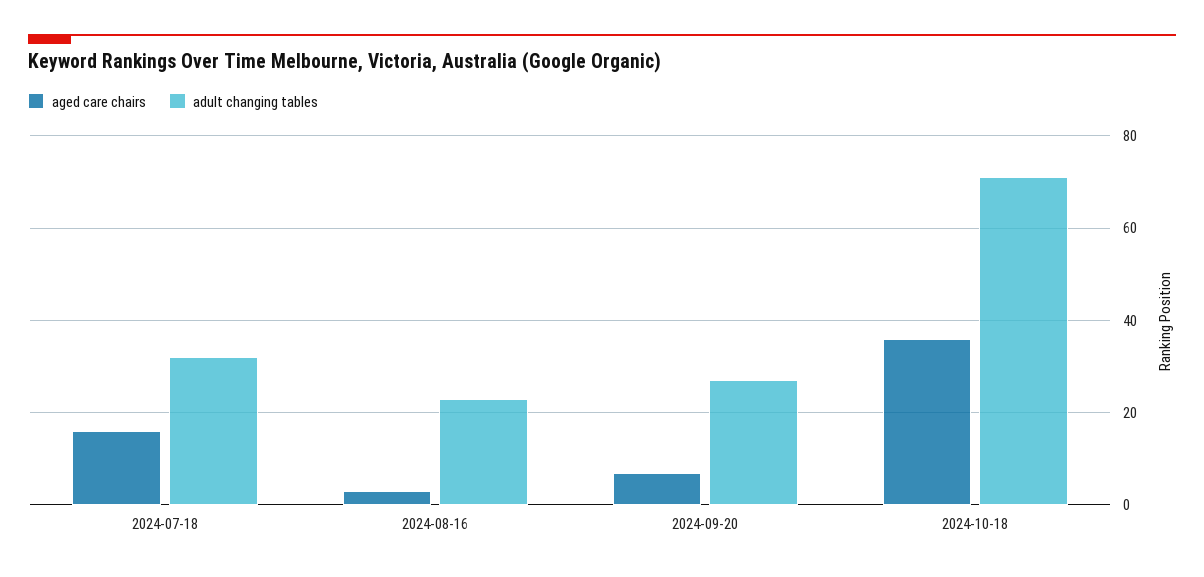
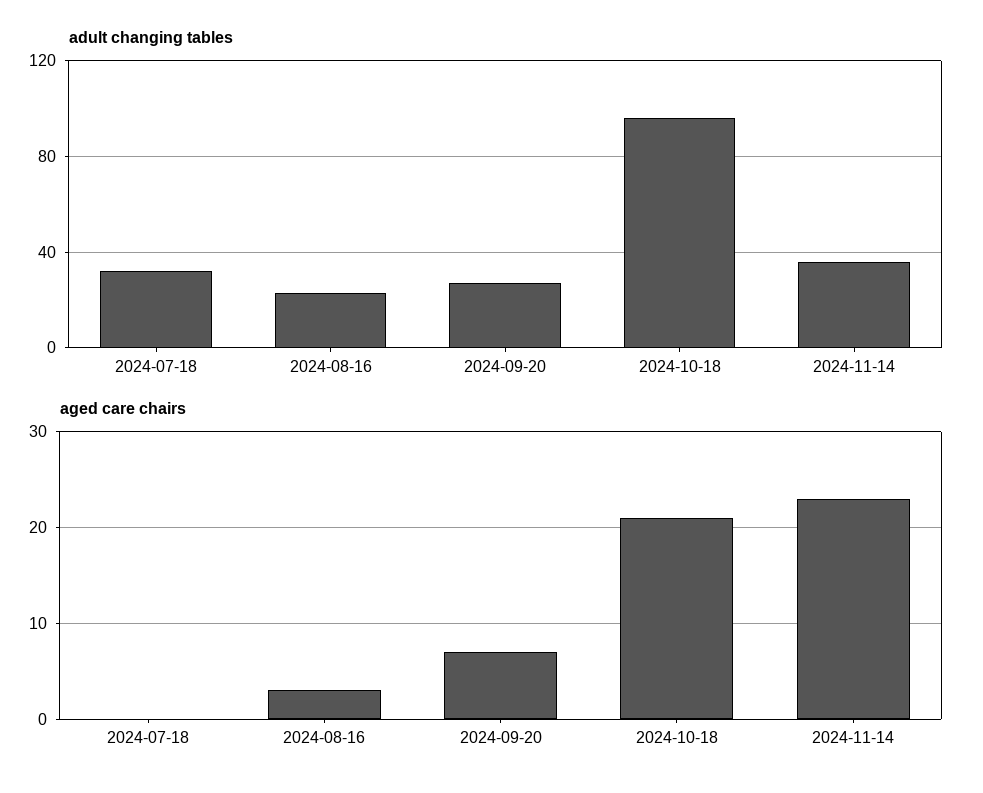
aged care chairs, 2024-07-18: 15 -> 0
aged care chairs, 2024-10-18: 35 -> 21
adult changing tables, 2024-10-18: 70 -> 95
adult changing tables, 2024-11-14: none -> 35
aged care chairs, 2024-11-14: none -> 23

